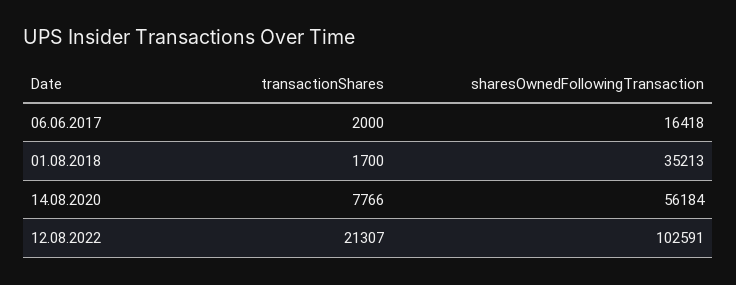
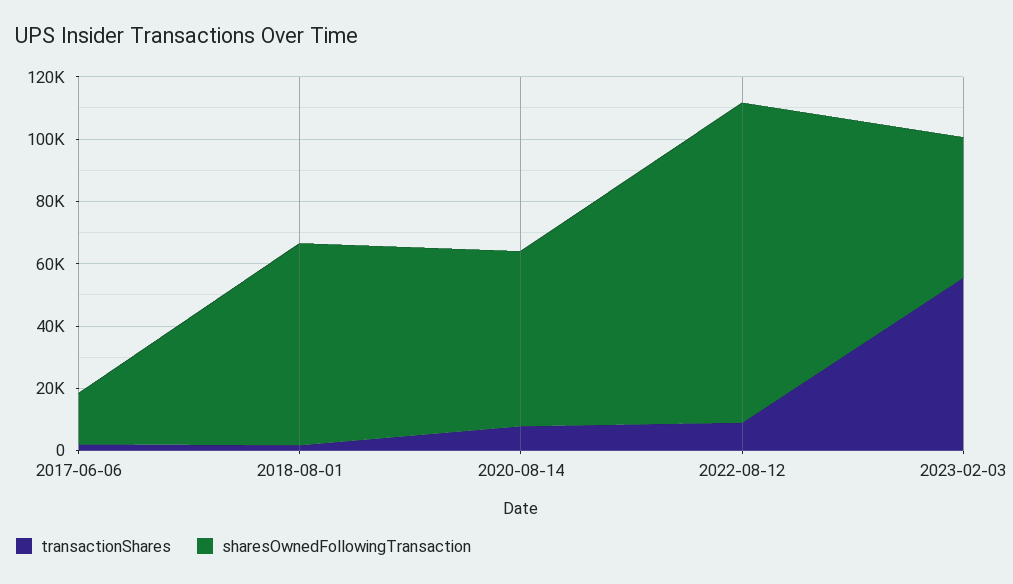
sharesOwnedFollowingTransaction, 01.08.2018: 35213 -> 65000
transactionShares, 12.08.2022: 21307 -> 10000
transactionShares, 2023-02-03: none -> 55000
sharesOwnedFollowingTransaction, 2023-02-03: none -> 45000

